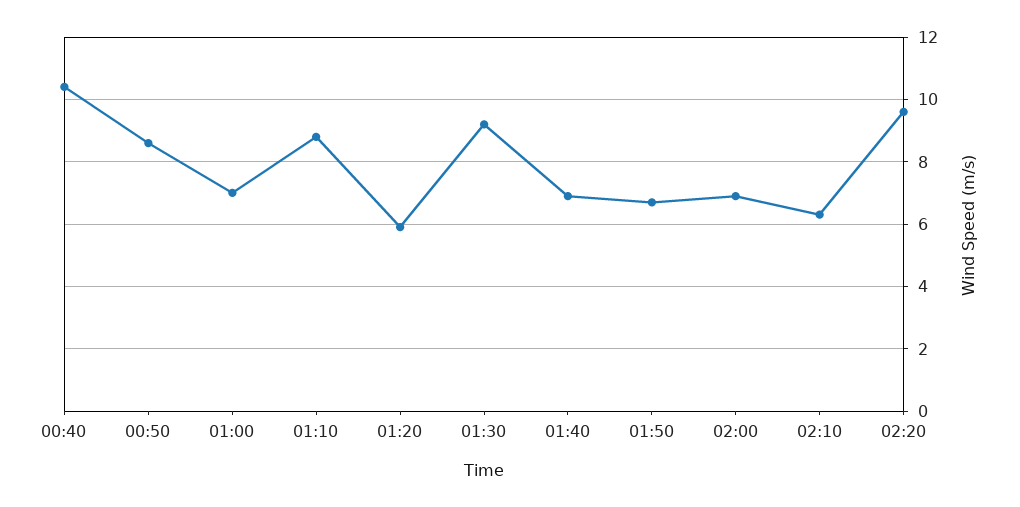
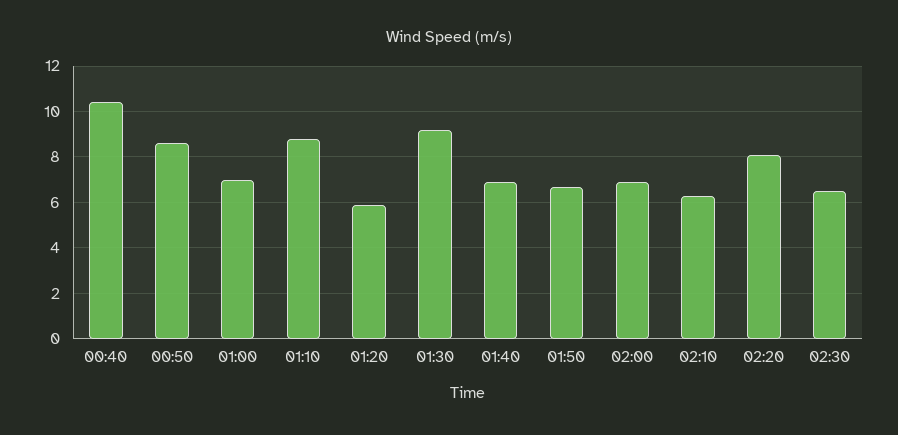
02:20: 9.5 -> 8
02:30: none -> 6.5

